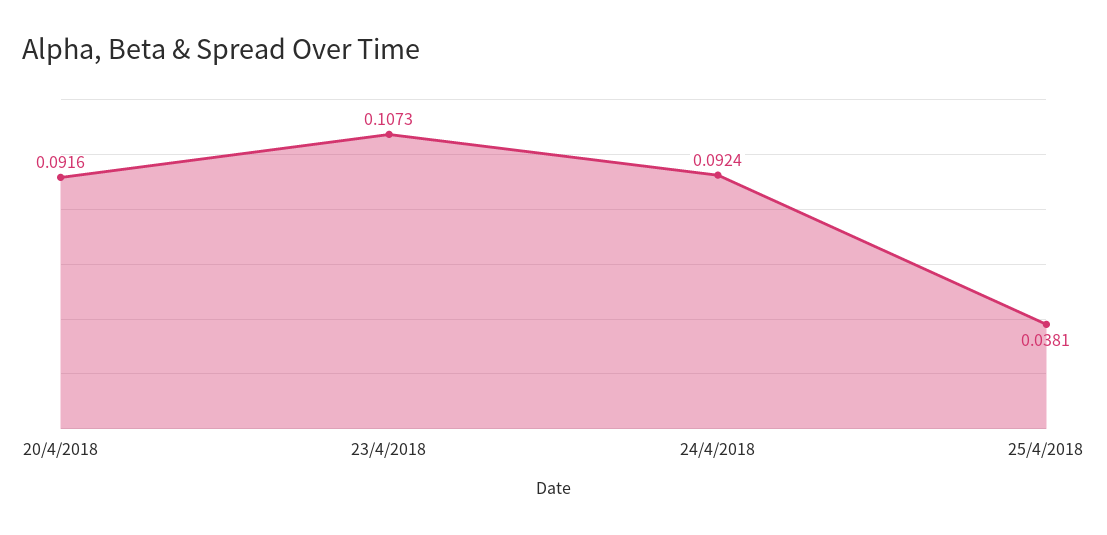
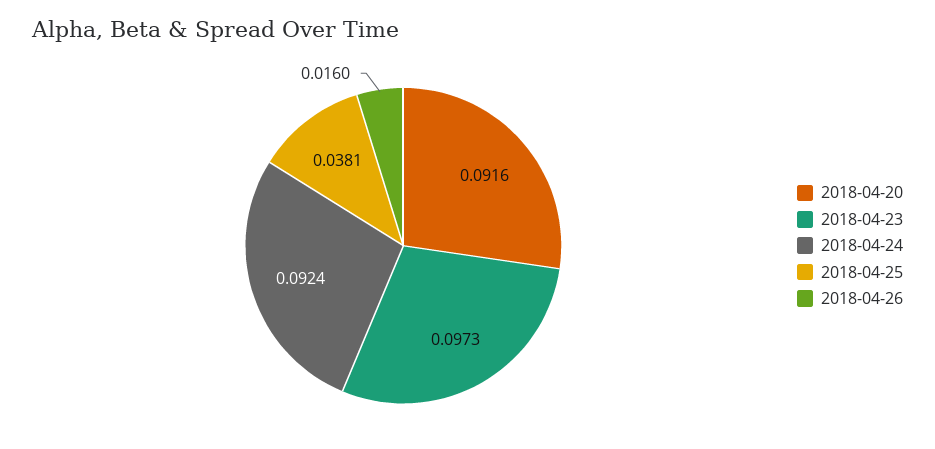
23/4/2018: 0.1073 -> 0.0973
2018-04-26: none -> 0.016

